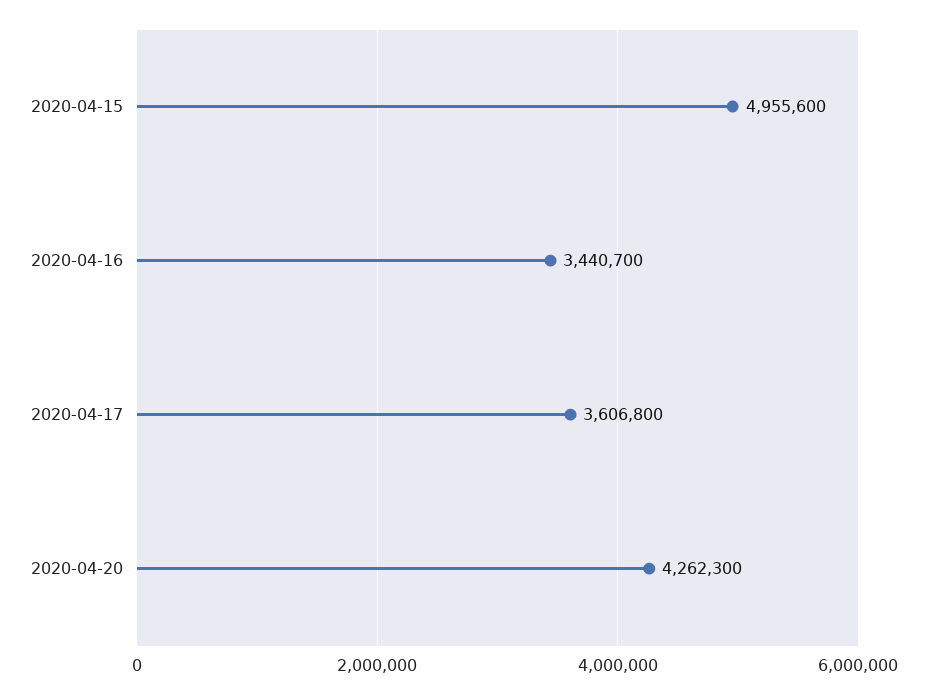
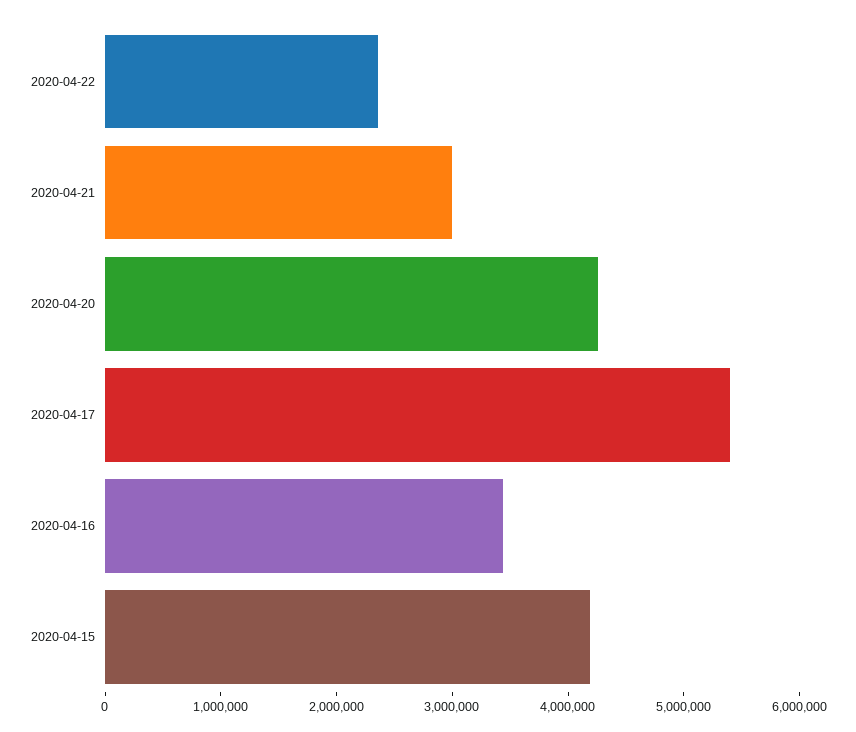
2020-04-15: 4955600 -> 4200000
2020-04-17: 3606800 -> 5400000
2020-04-22: none -> 2400000
2020-04-21: none -> 3000000

